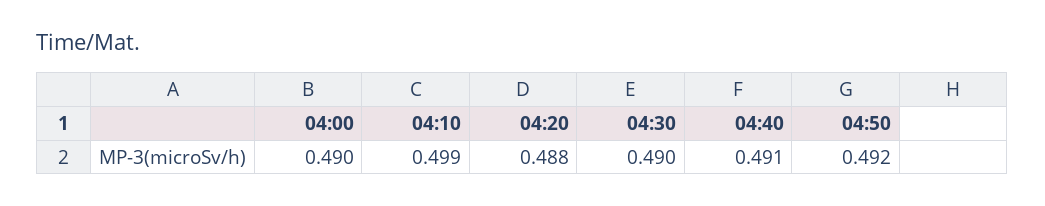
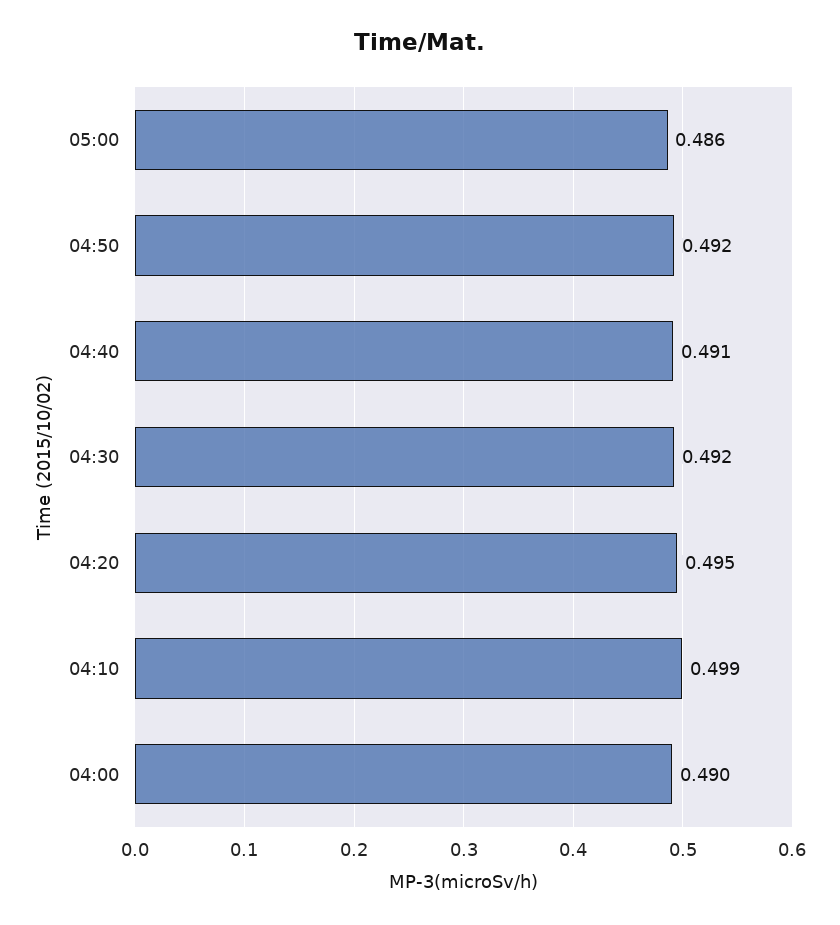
04:20: 0.488 -> 0.495
04:30: 0.49 -> 0.492
05:00: none -> 0.486

